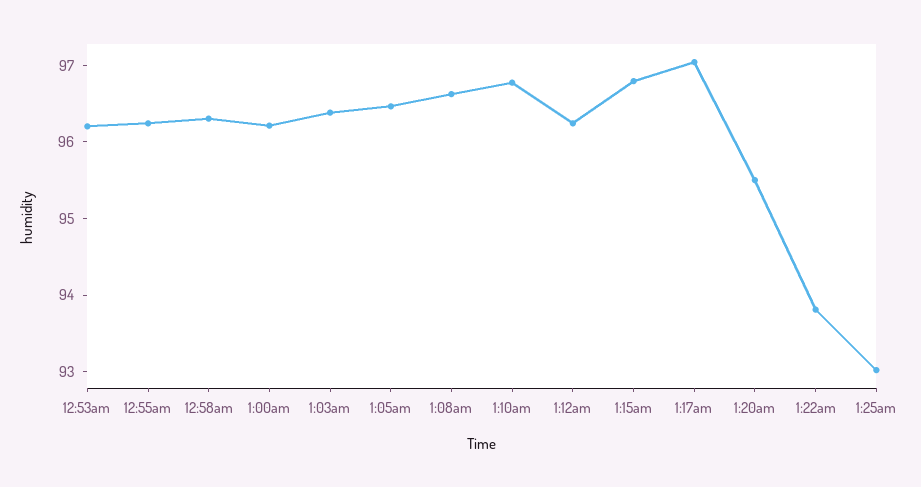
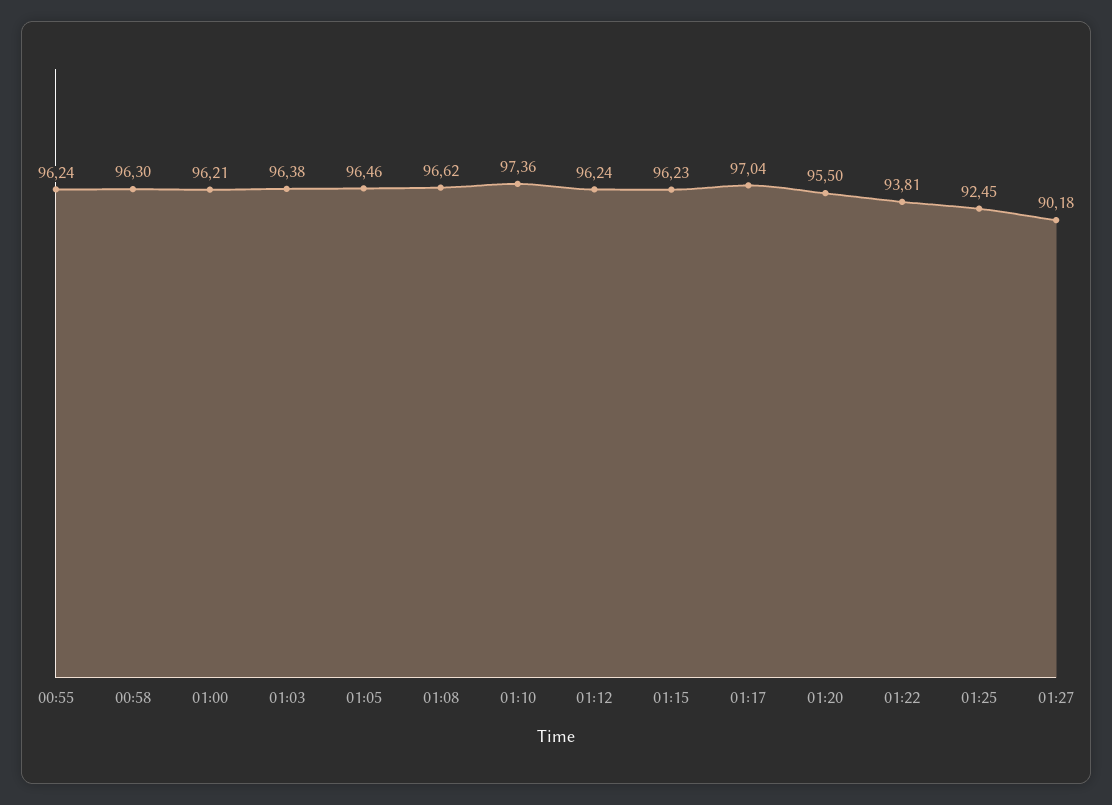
12:53am: 96.2 -> none
1:10am: 96.8 -> 97.36
1:15am: 96.8 -> 96.23
1:25am: 93 -> 92.45
01:27: none -> 90.18

